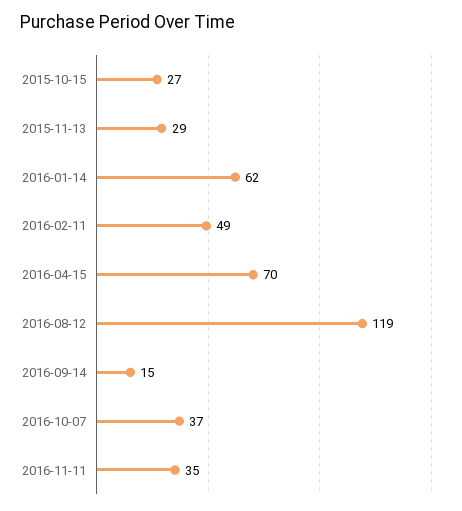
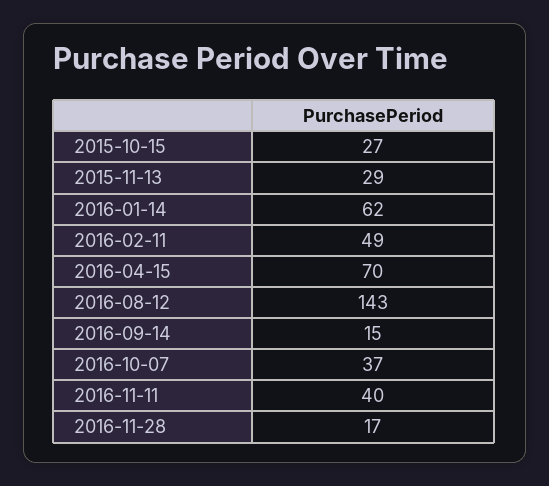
2016-08-12: 119 -> 143
2016-11-11: 35 -> 40
2016-11-28: none -> 17

